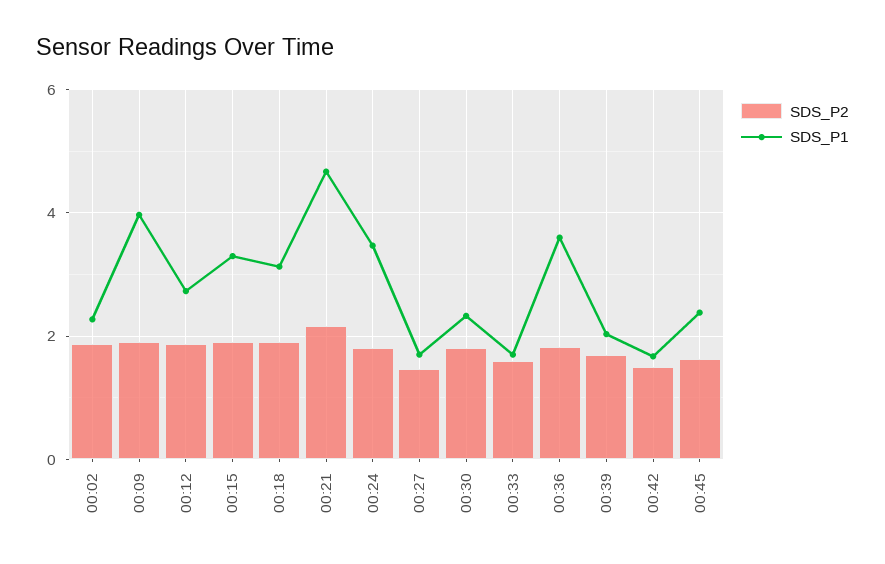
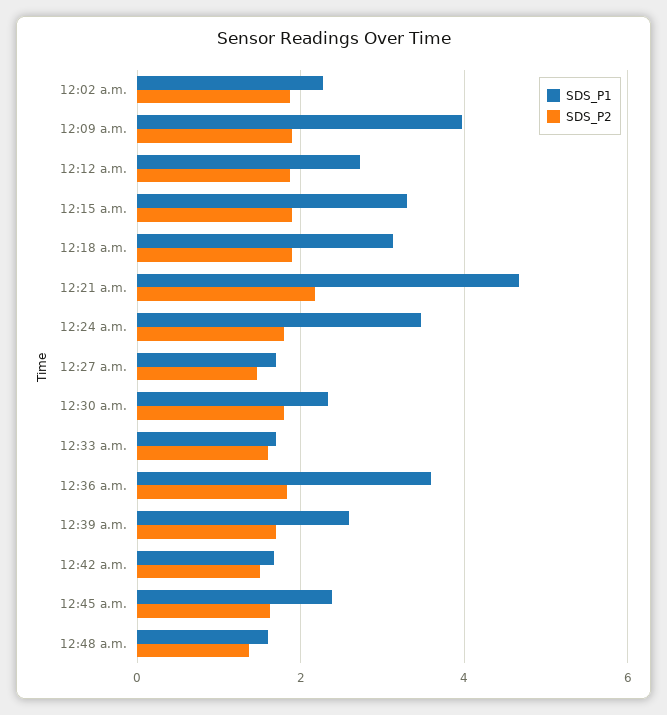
SDS_P1, 00:39: 2 -> 2.6
SDS_P1, 12:48 a.m.: none -> 1.6
SDS_P2, 12:48 a.m.: none -> 1.4

